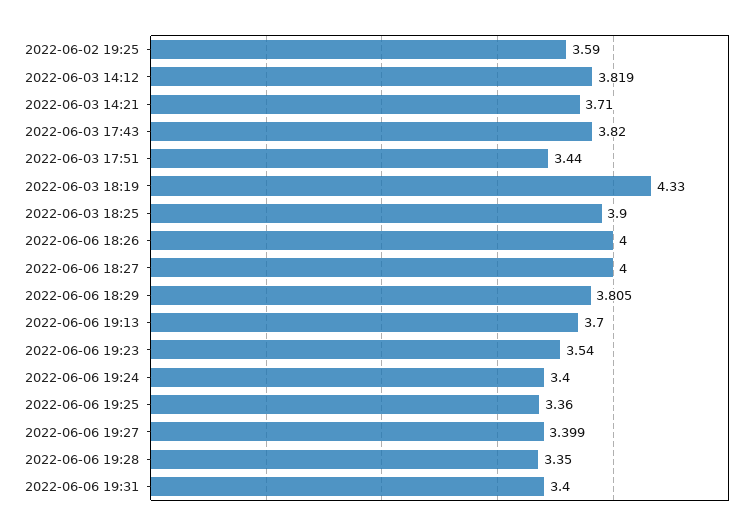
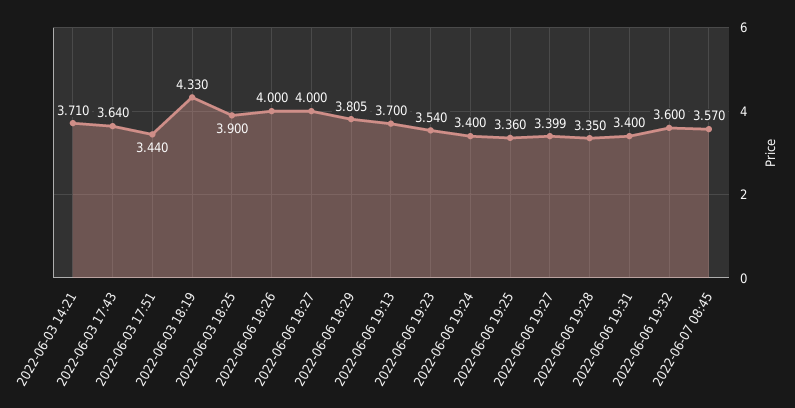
2022-06-02 19:25: 3.59 -> none
2022-06-03 14:12: 3.819 -> none
2022-06-03 17:43: 3.82 -> 3.64
2022-06-06 19:32: none -> 3.6
2022-06-07 08:45: none -> 3.57

